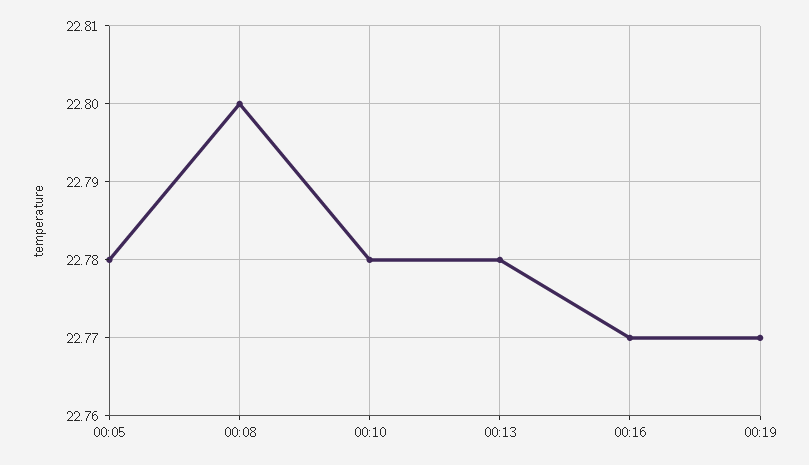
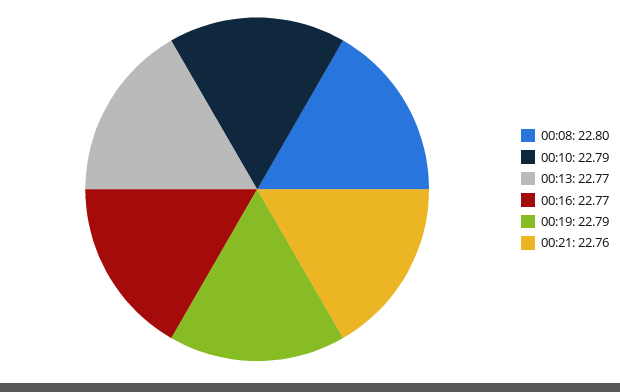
00:05: 22.78 -> none
00:10: 22.78 -> 22.79
00:13: 22.78 -> 22.77
00:19: 22.77 -> 22.79
00:21: none -> 22.76

